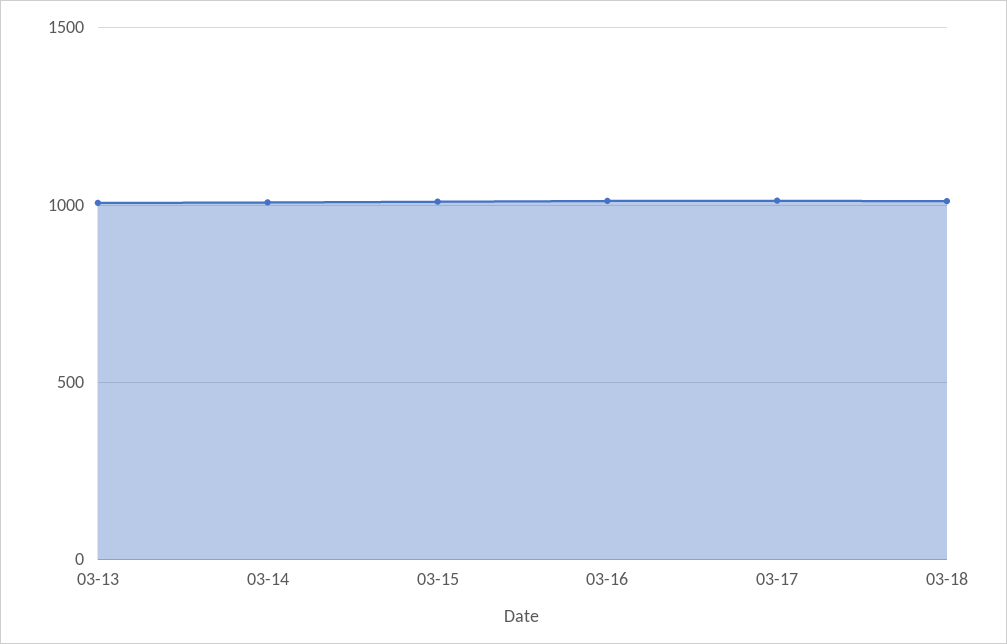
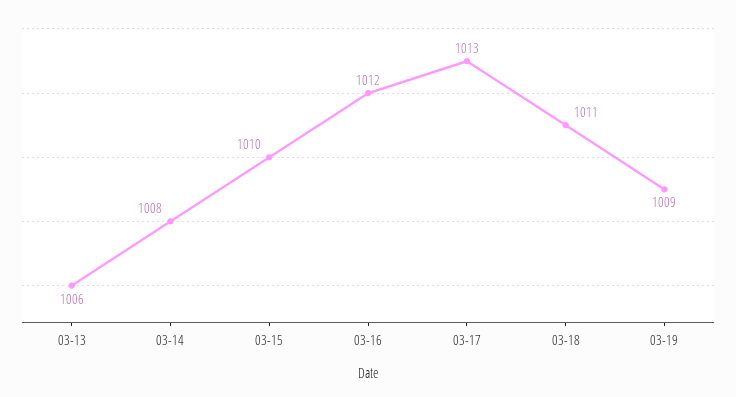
03-19: none -> 1009

